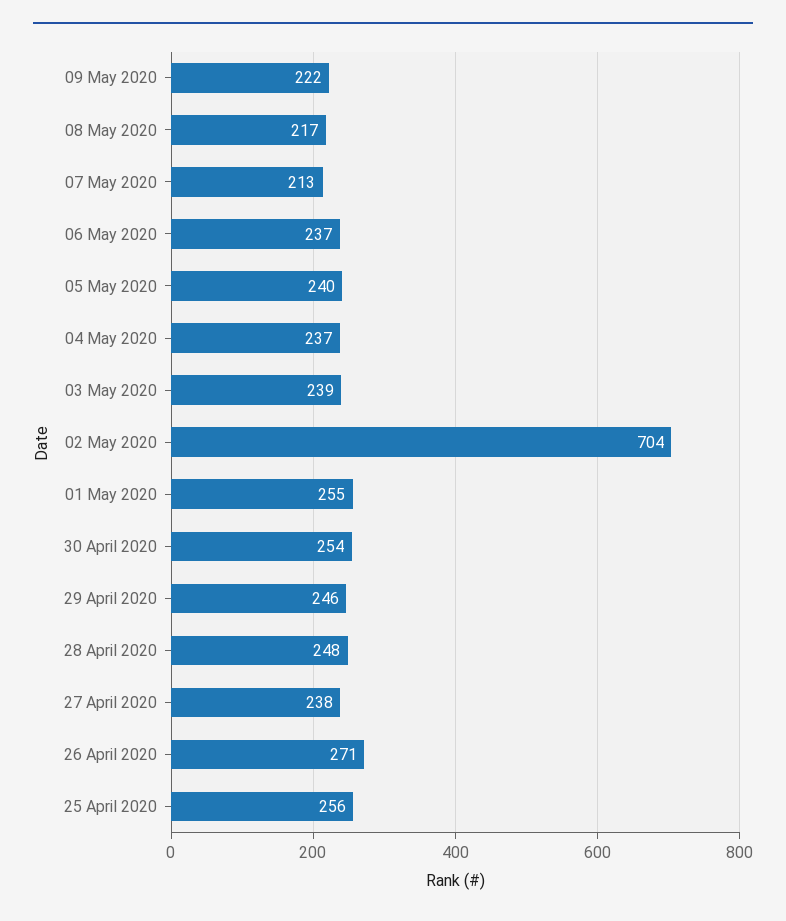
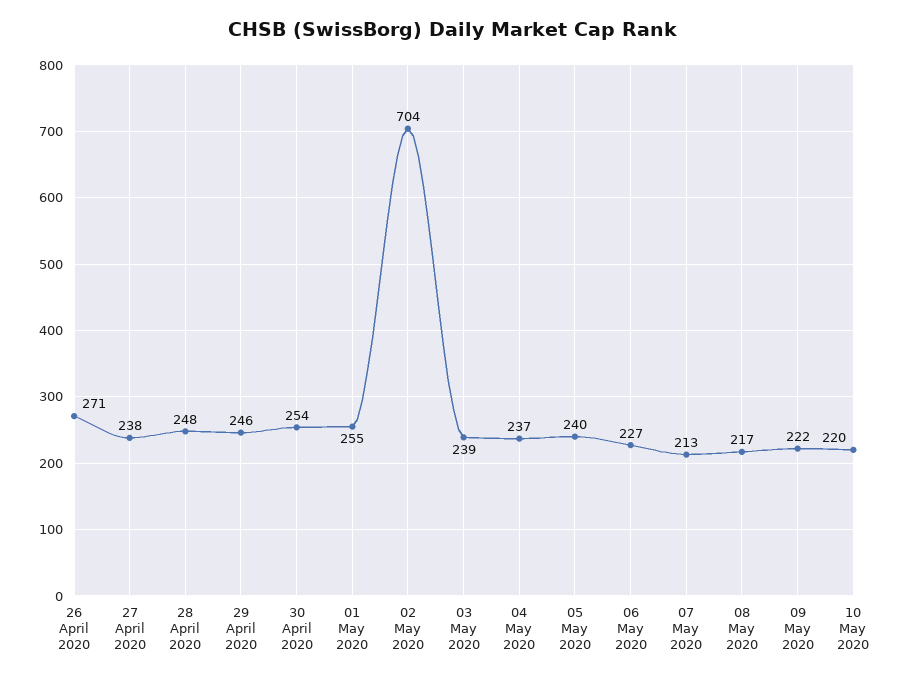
06 May 2020: 237 -> 227
25 April 2020: 256 -> none
10 May 2020: none -> 220

